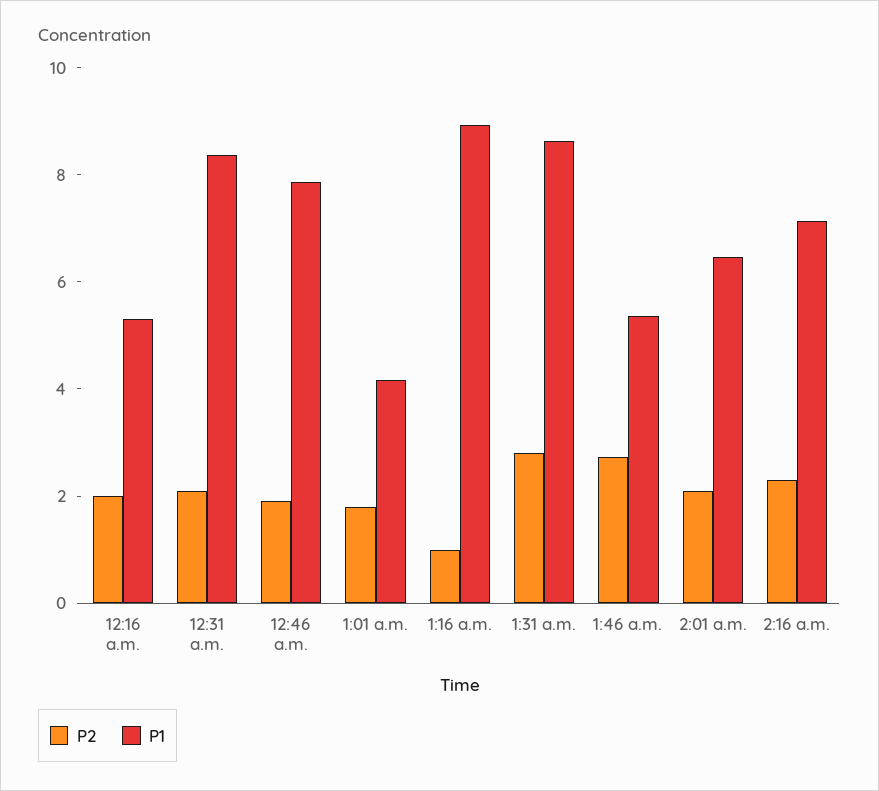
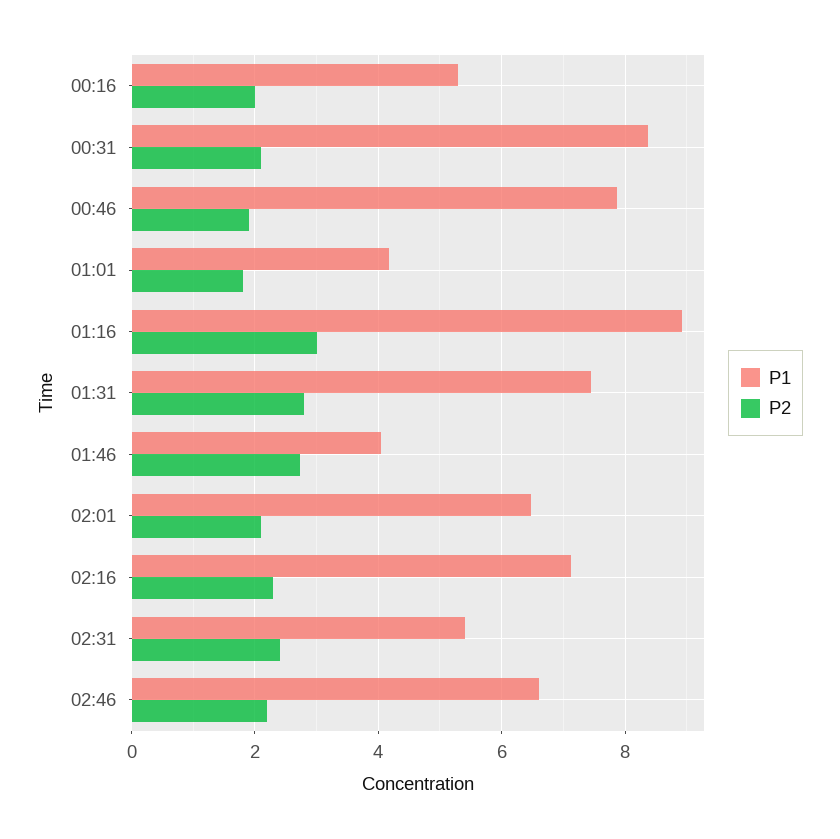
P2, 1:16 a.m.: 1 -> 3
P1, 1:31 a.m.: 8.5 -> 7.4
P1, 1:46 a.m.: 5.5 -> 4
P1, 02:31: none -> 5.4
P2, 02:31: none -> 2.4
P1, 02:46: none -> 6.6
P2, 02:46: none -> 2.2

